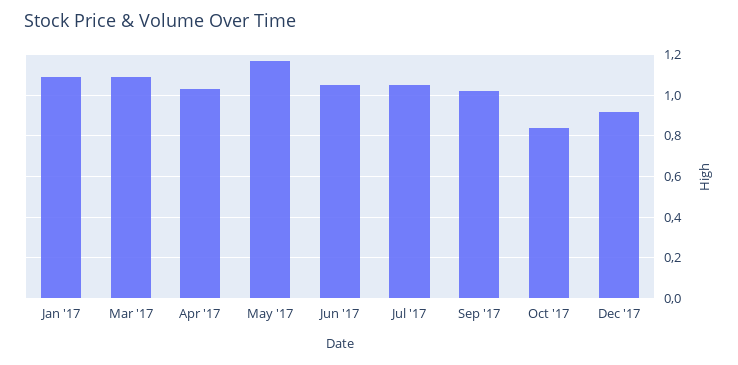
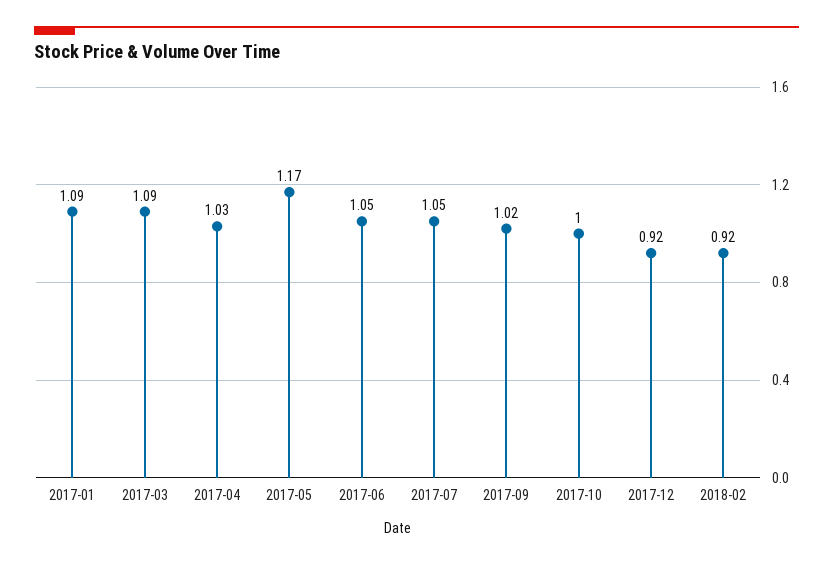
Oct '17: 0.85 -> 1
2018-02: none -> 0.92

